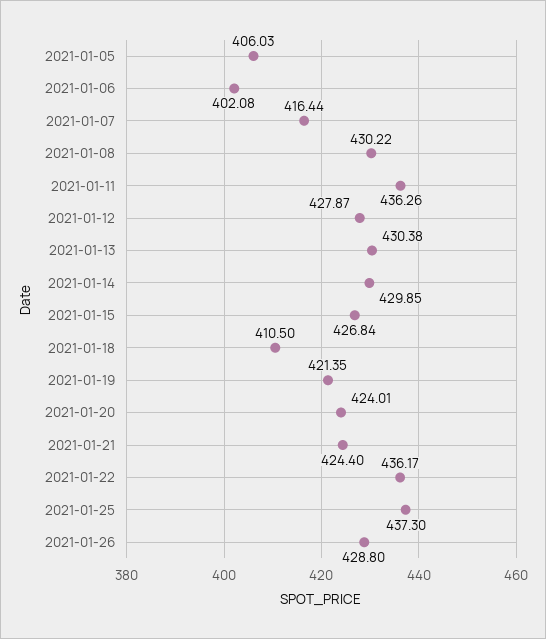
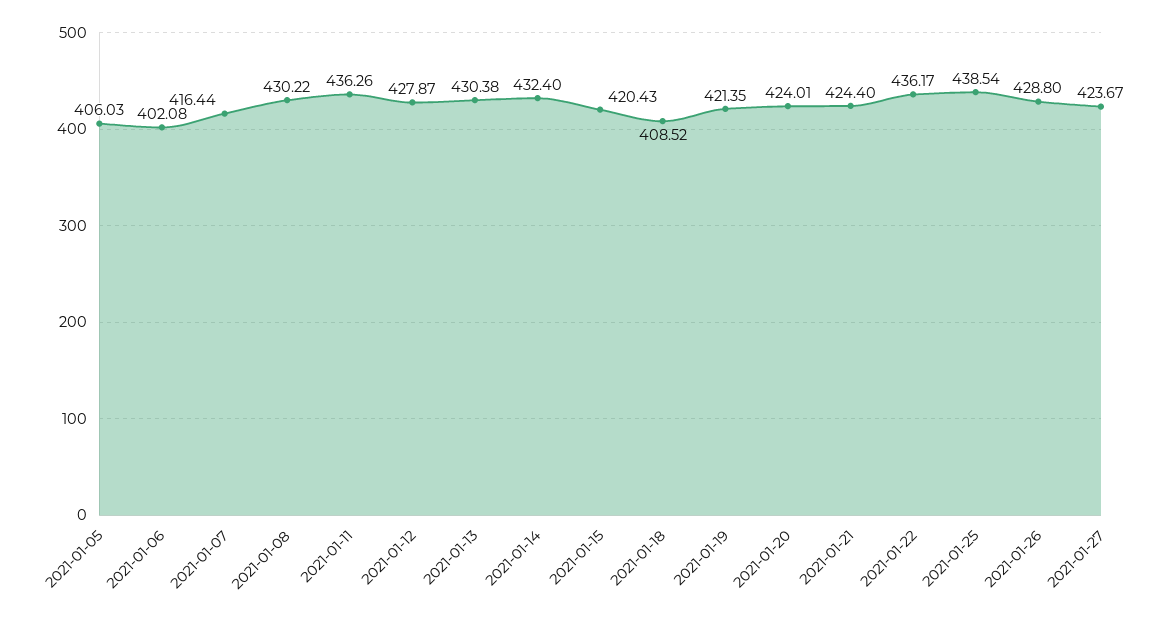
2021-01-14: 429.85 -> 432.4
2021-01-15: 426.84 -> 420.43
2021-01-18: 410.5 -> 408.52
2021-01-25: 437.3 -> 438.54
2021-01-27: none -> 423.67

